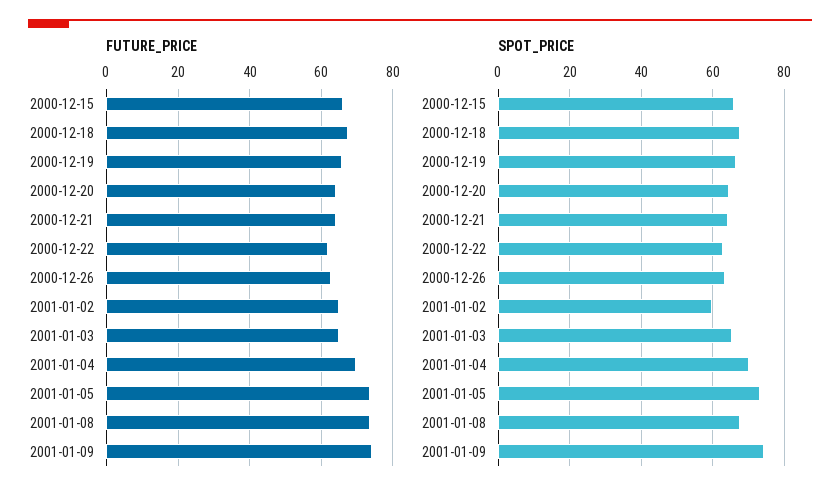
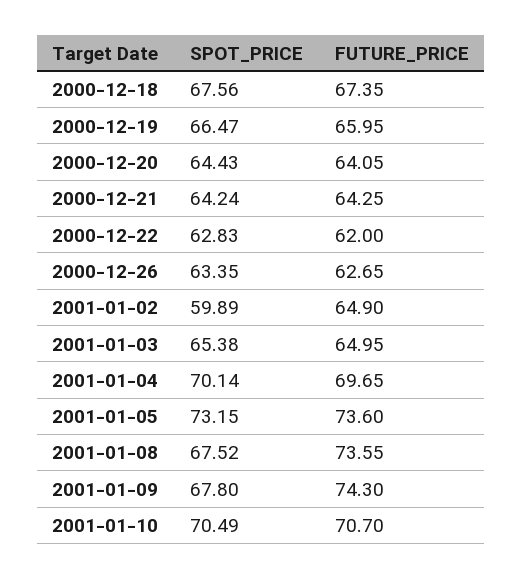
FUTURE_PRICE, 2000-12-15: 66 -> none
SPOT_PRICE, 2000-12-15: 66 -> none
SPOT_PRICE, 2001-01-09: 74 -> 67.8
SPOT_PRICE, 2001-01-10: none -> 70.49
FUTURE_PRICE, 2001-01-10: none -> 70.7

